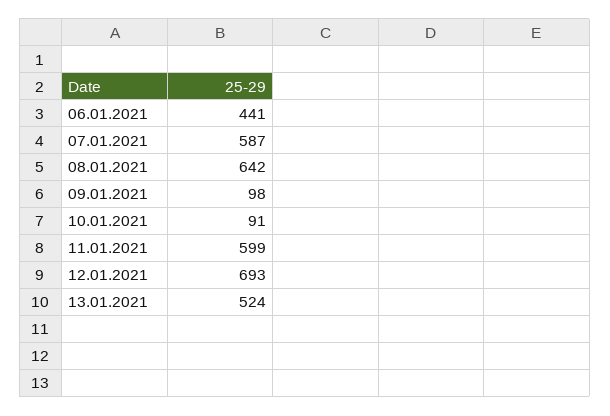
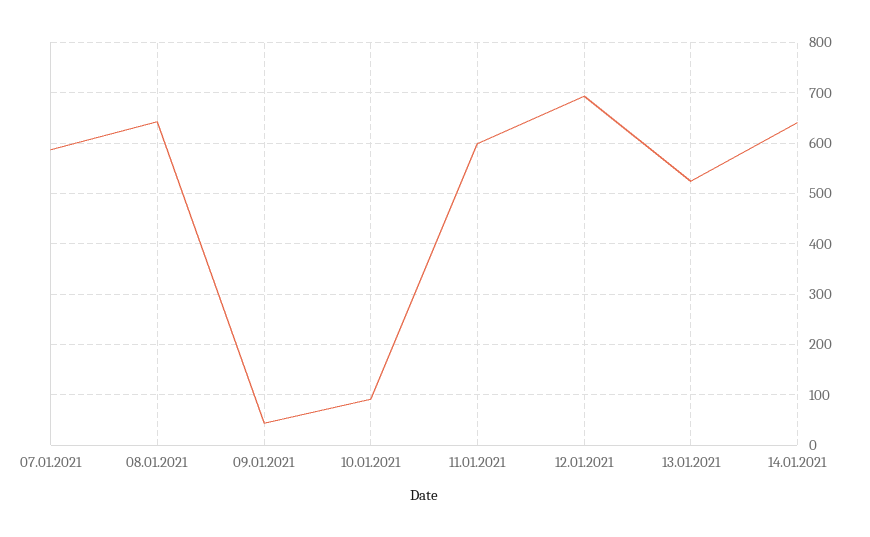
06.01.2021: 441 -> none
09.01.2021: 98 -> 40
14.01.2021: none -> 640

